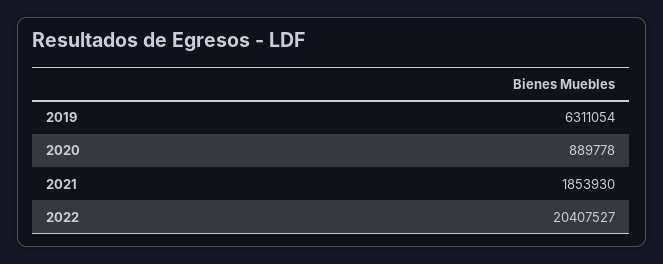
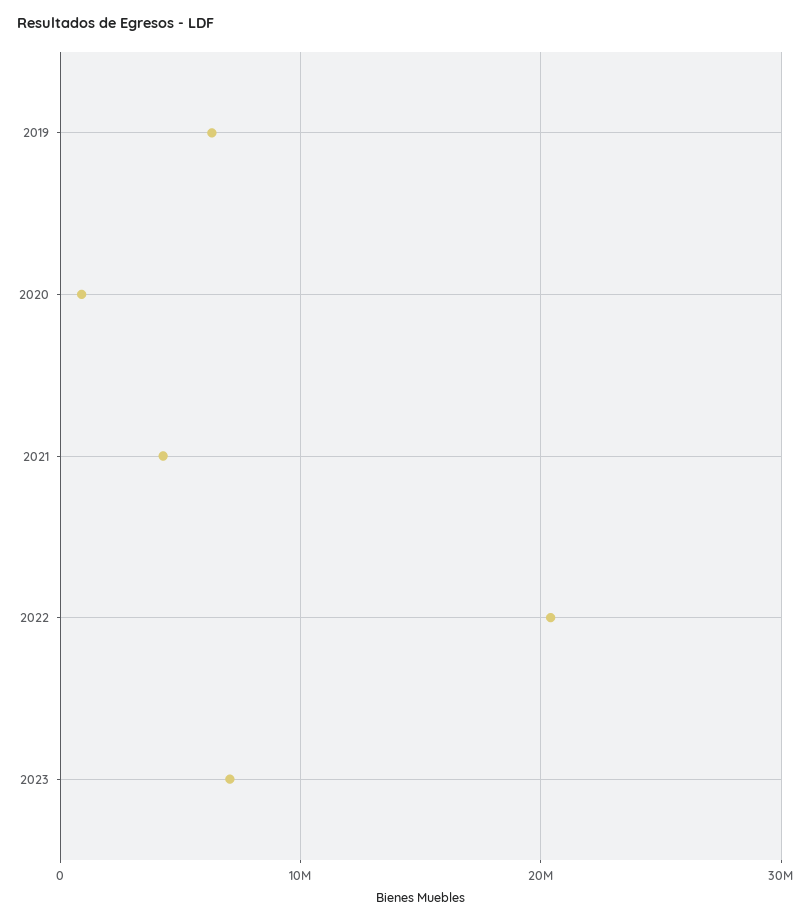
2021: 1853930 -> 4000000
2023: none -> 7000000

